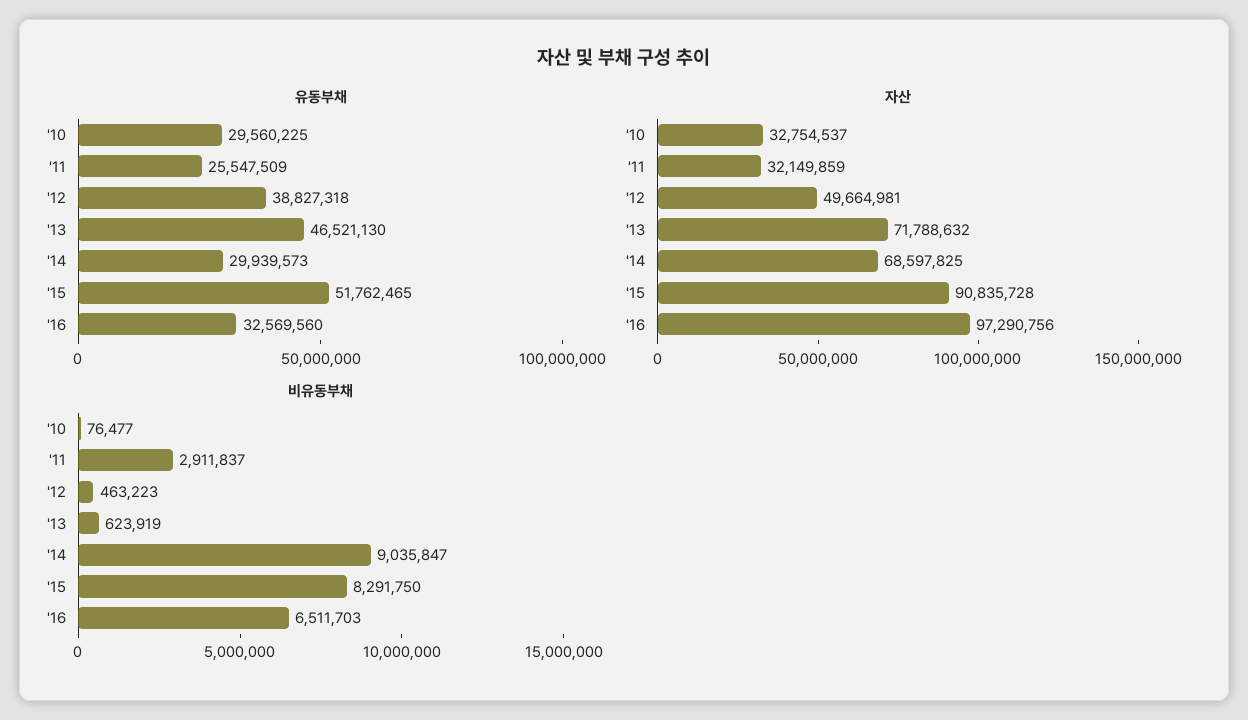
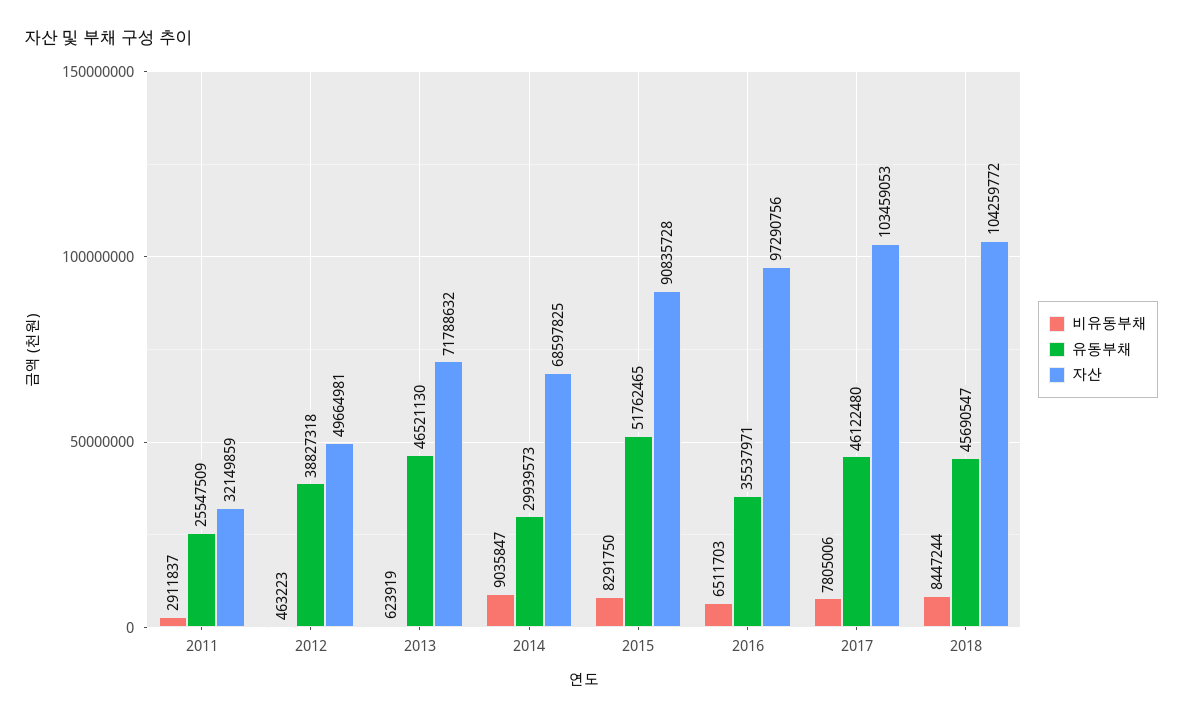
유동부채, '10: 29560225 -> none
유동부채, '16: 32569560 -> 35537971
자산, '10: 32754537 -> none
비유동부채, '10: 76477 -> none
비유동부채, 2017: none -> 7805006
유동부채, 2017: none -> 46122480
자산, 2017: none -> 103459053
비유동부채, 2018: none -> 8447244
유동부채, 2018: none -> 45690547
자산, 2018: none -> 104259772

